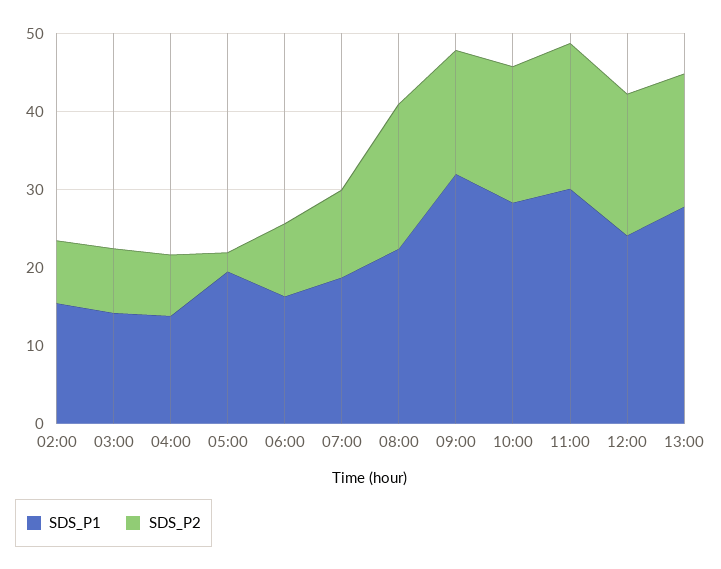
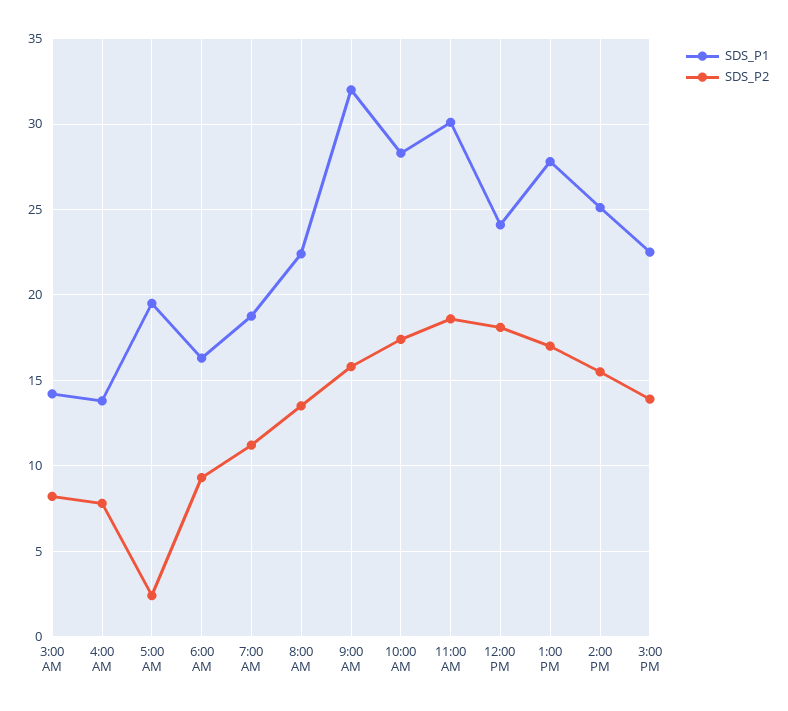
SDS_P1, 02:00: 16 -> none
SDS_P2, 02:00: 8 -> none
SDS_P2, 08:00: 18 -> 13.5
SDS_P1, 2:00 PM: none -> 25
SDS_P2, 2:00 PM: none -> 15.5
SDS_P1, 3:00 PM: none -> 22.5
SDS_P2, 3:00 PM: none -> 14

